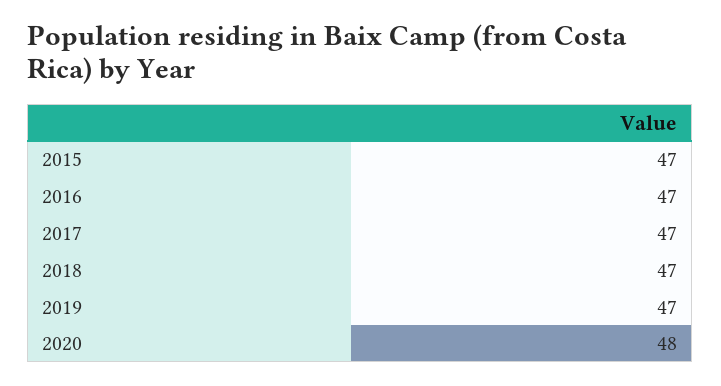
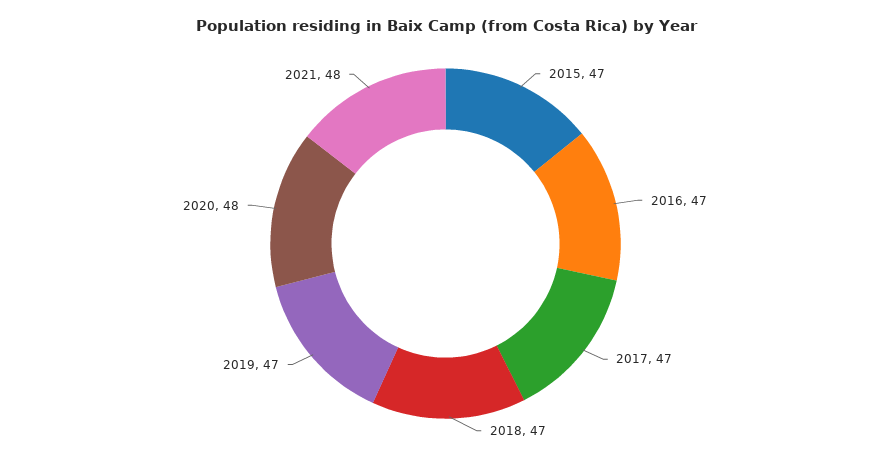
2021: none -> 48

